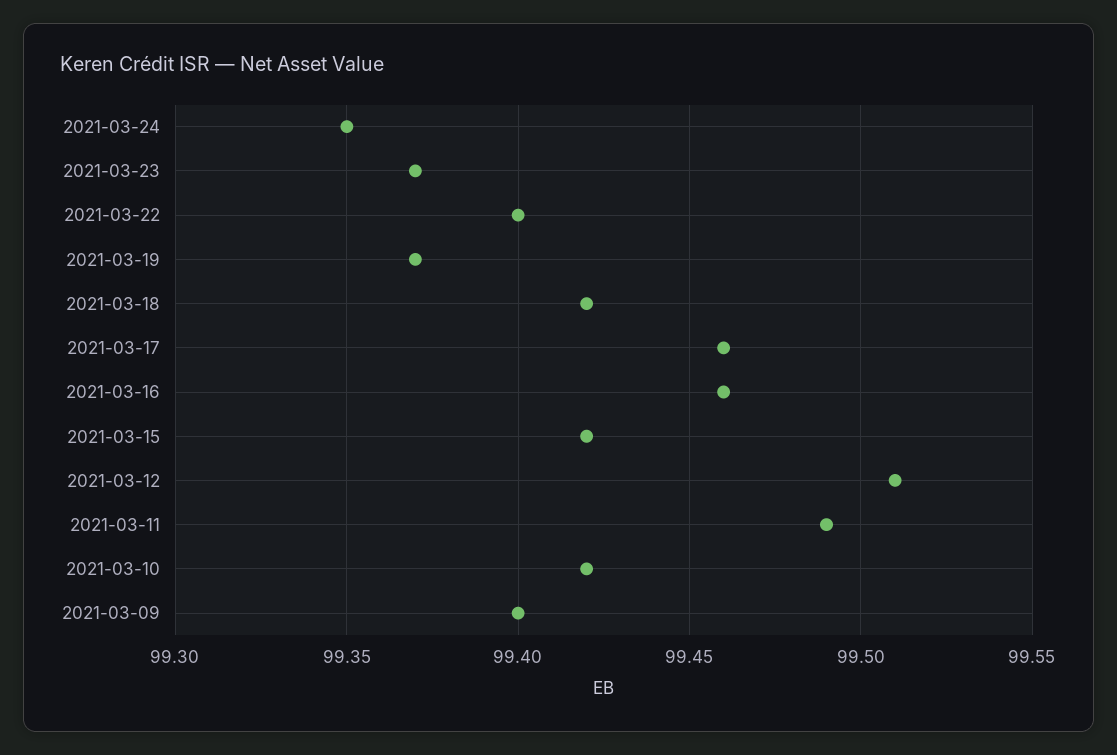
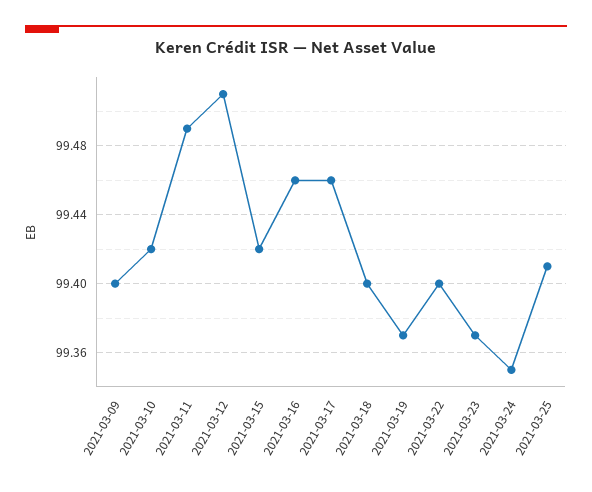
2021-03-18: 99.42 -> 99.4
2021-03-25: none -> 99.41

